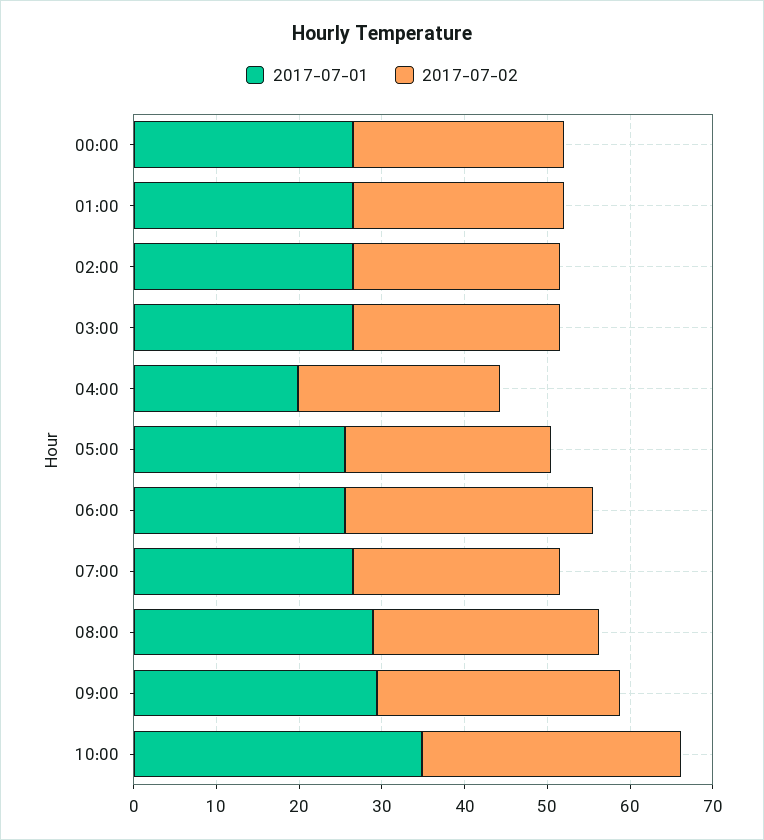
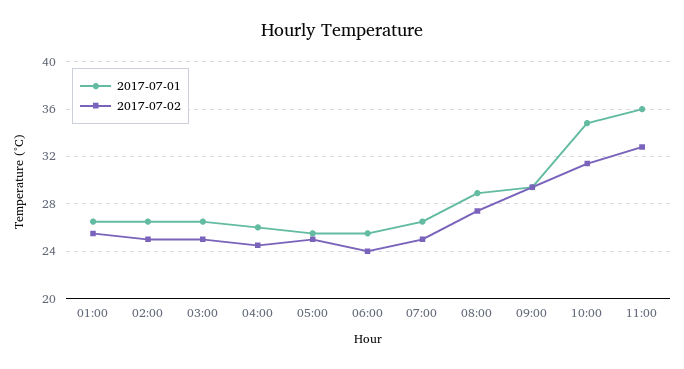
2017-07-01, 00:00: 26 -> none
2017-07-02, 00:00: 26 -> none
2017-07-01, 04:00: 20 -> 26
2017-07-02, 06:00: 30 -> 24
2017-07-01, 11:00: none -> 36
2017-07-02, 11:00: none -> 33

